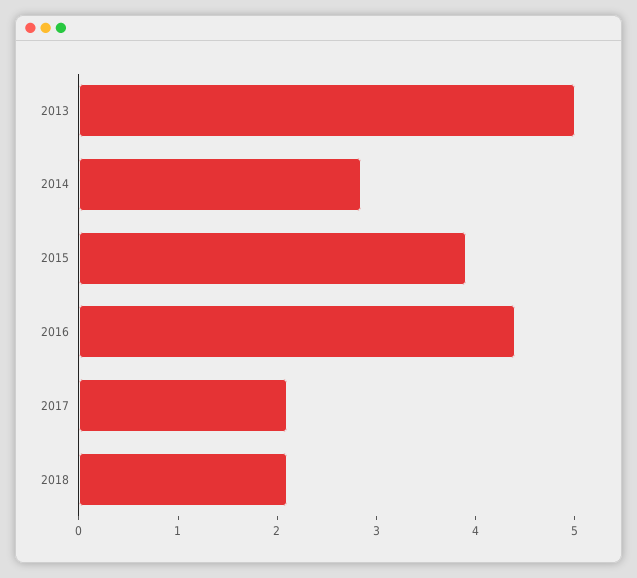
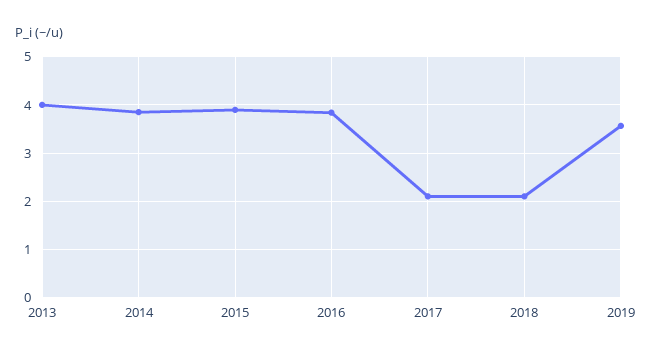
2013: 5 -> 4
2014: 2.8 -> 3.8
2016: 4.4 -> 3.8
2019: none -> 3.6

